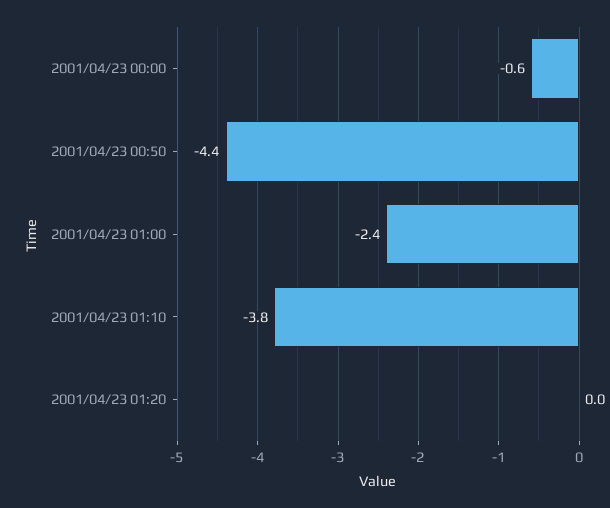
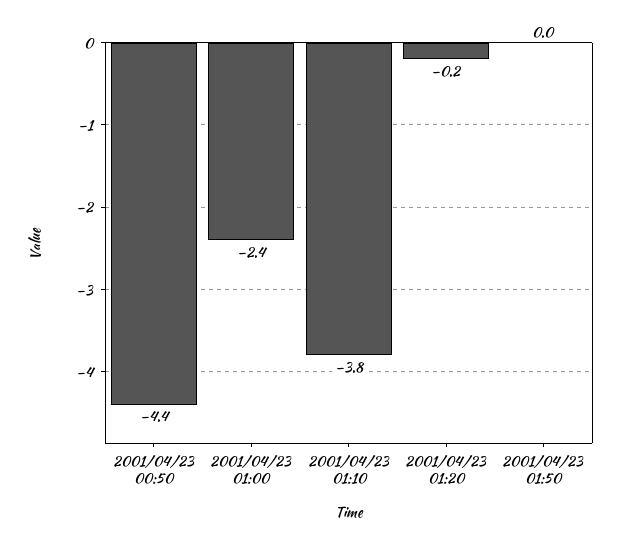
2001/04/23 00:00: -0.6 -> none
2001/04/23 01:20: 0 -> -0.2
2001/04/23 01:50: none -> 0

